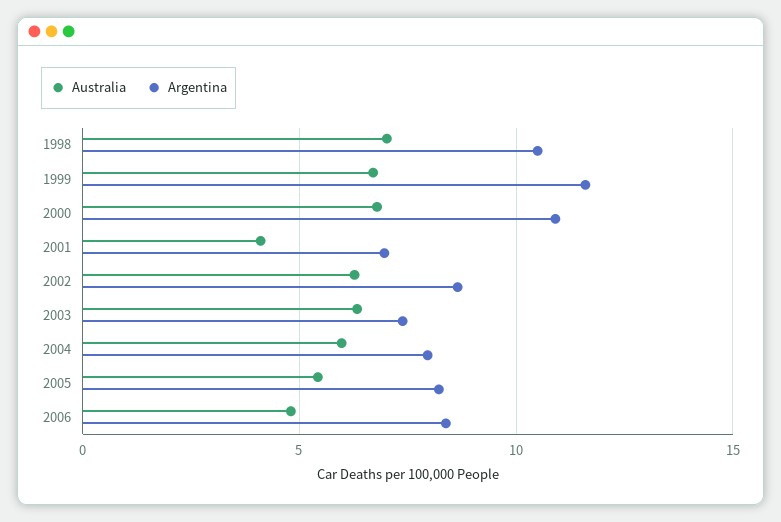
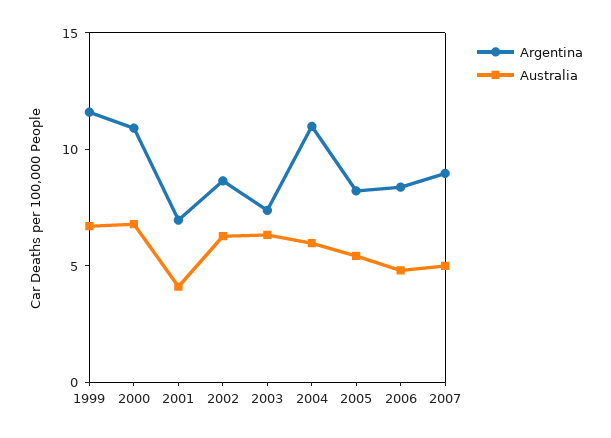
Australia, 1998: 7 -> none
Argentina, 1998: 10.5 -> none
Argentina, 2004: 8 -> 11
Argentina, 2007: none -> 9
Australia, 2007: none -> 5

